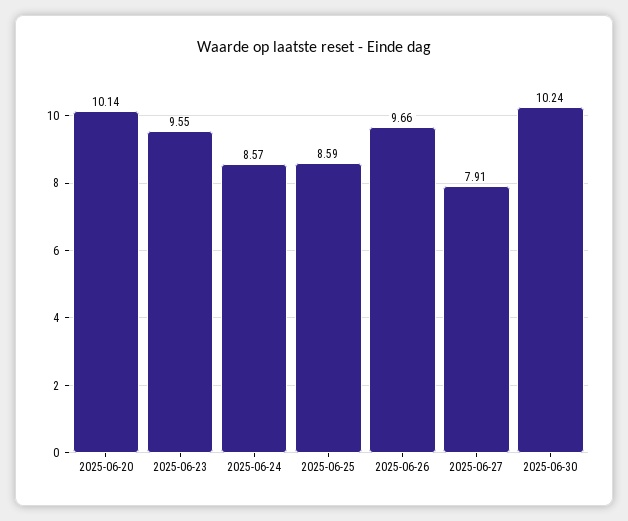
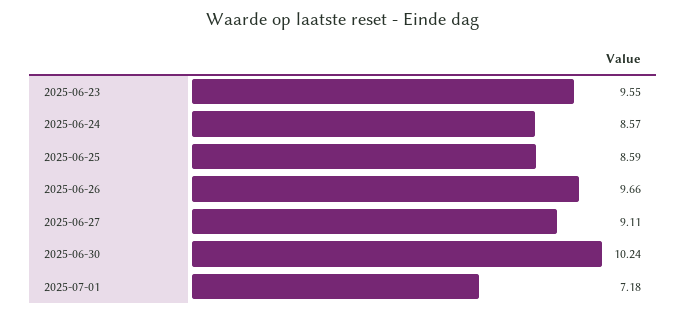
2025-06-20: 10.14 -> none
2025-06-27: 7.91 -> 9.11
2025-07-01: none -> 7.18

